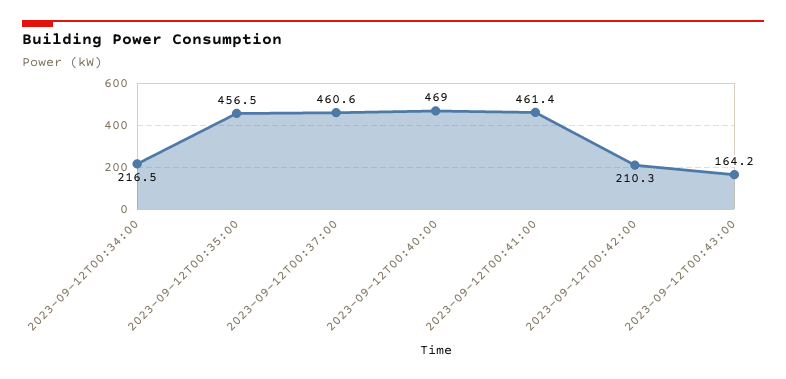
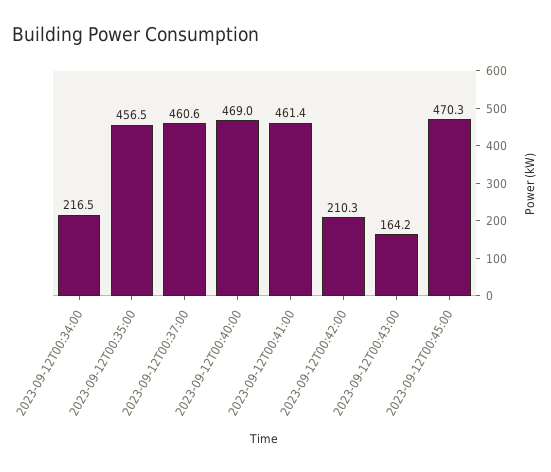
2023-09-12T00:45:00: none -> 470.3

